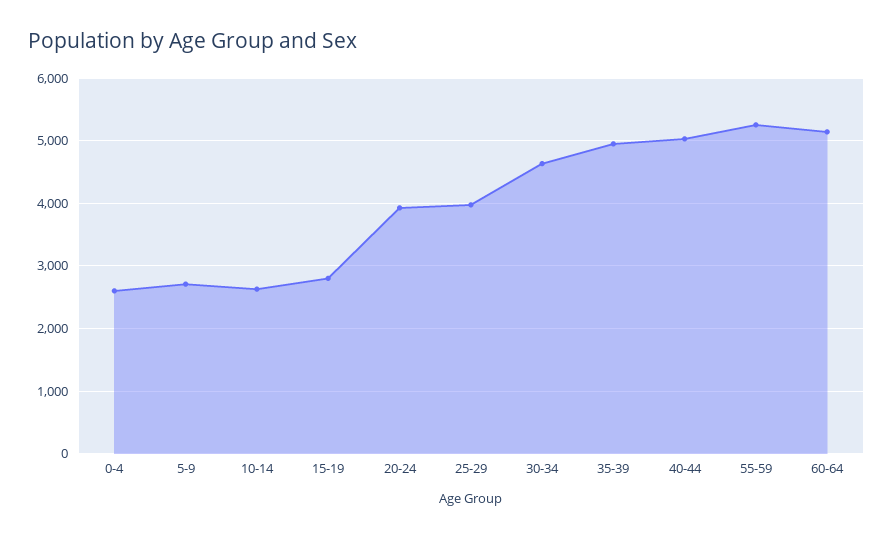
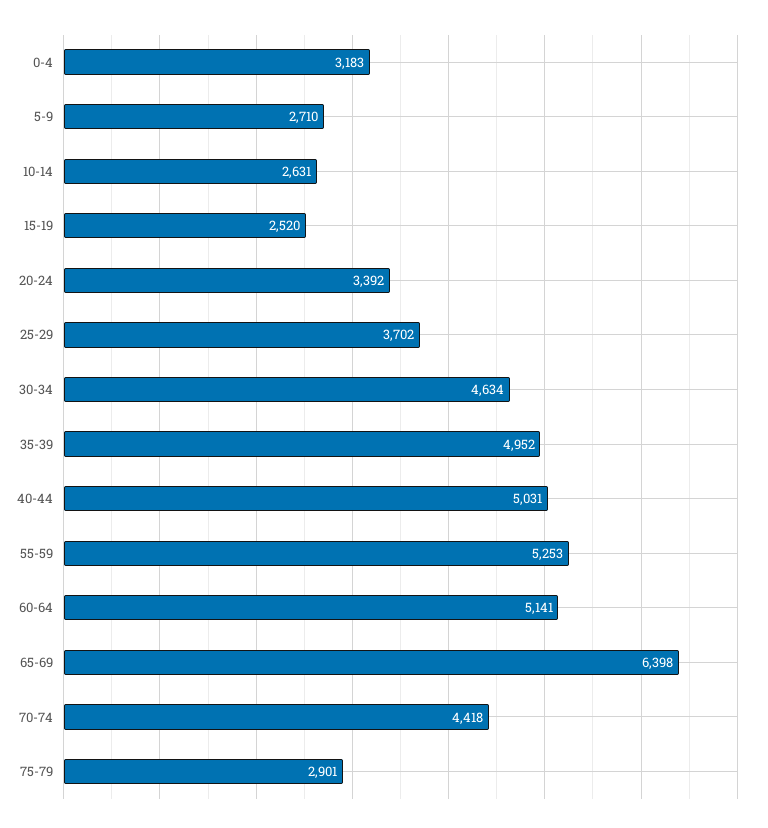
0-4: 2600 -> 3183
15-19: 2800 -> 2520
20-24: 3900 -> 3392
25-29: 4000 -> 3702
65-69: none -> 6398
70-74: none -> 4418
75-79: none -> 2901

